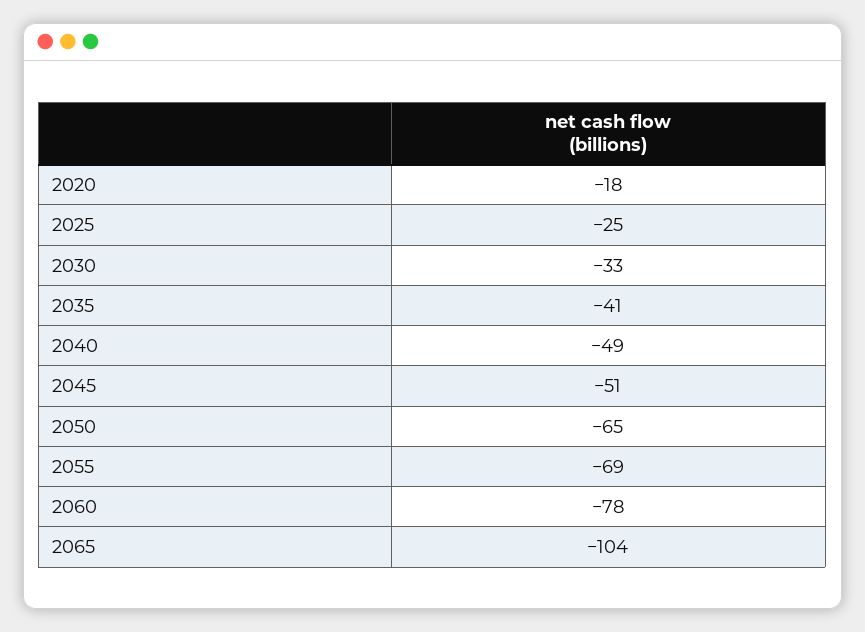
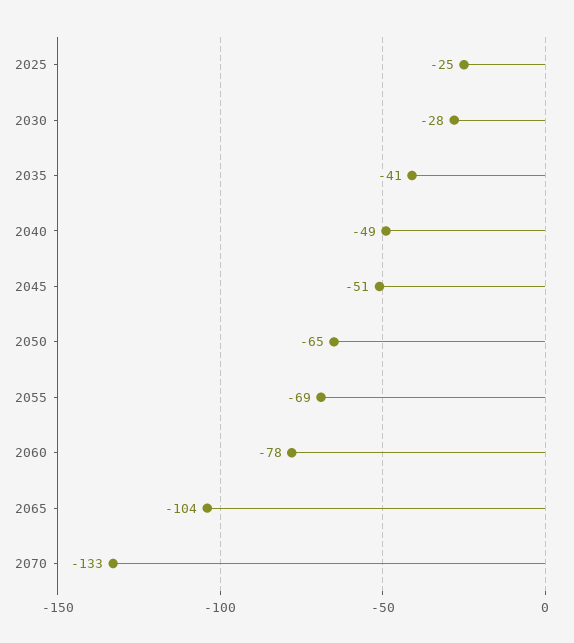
2020: -18 -> none
2030: -33 -> -28
2070: none -> -133

